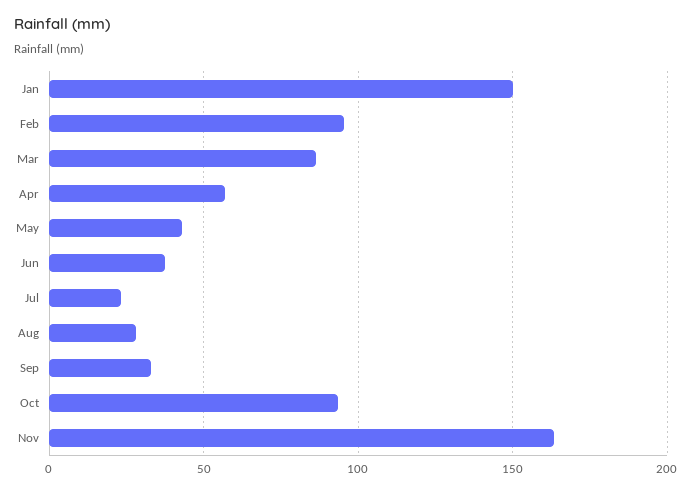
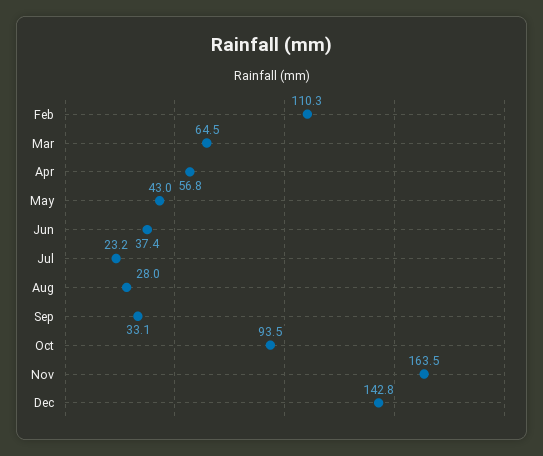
Jan: 150 -> none
Feb: 95 -> 110.3
Mar: 85 -> 64.5
Dec: none -> 142.8

